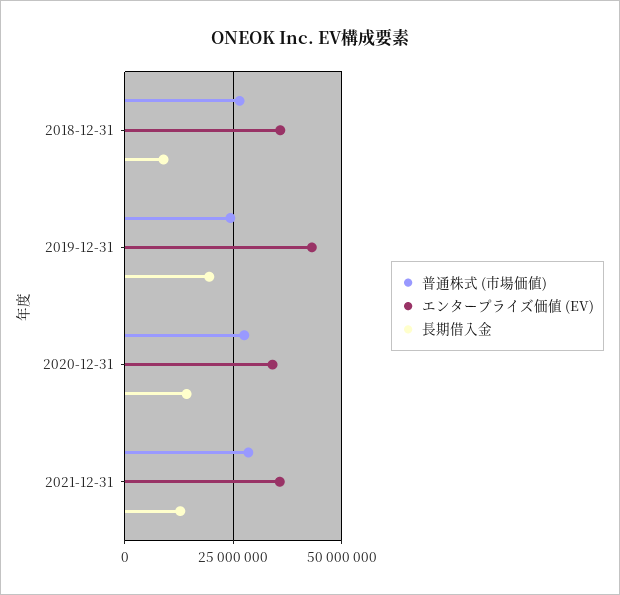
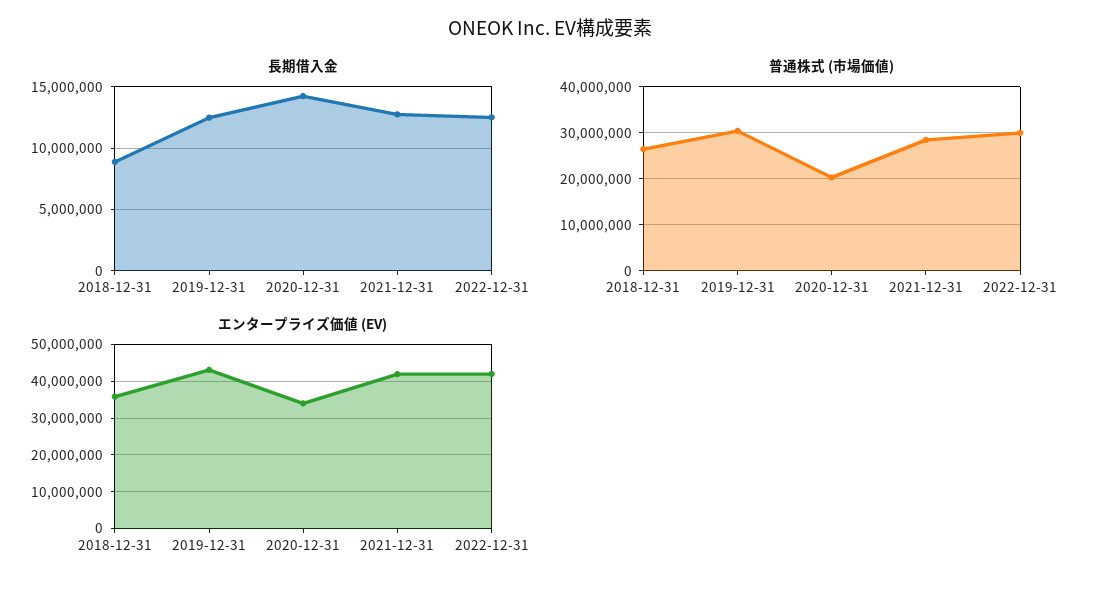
普通株式 (市場価値), 2019-12-31: 25000000 -> 30000000
長期借入金, 2019-12-31: 20000000 -> 12500000
普通株式 (市場価値), 2020-12-31: 27500000 -> 20000000
エンタープライズ価値 (EV), 2021-12-31: 35000000 -> 42000000
長期借入金, 2022-12-31: none -> 12500000
普通株式 (市場価値), 2022-12-31: none -> 30000000
エンタープライズ価値 (EV), 2022-12-31: none -> 42000000

